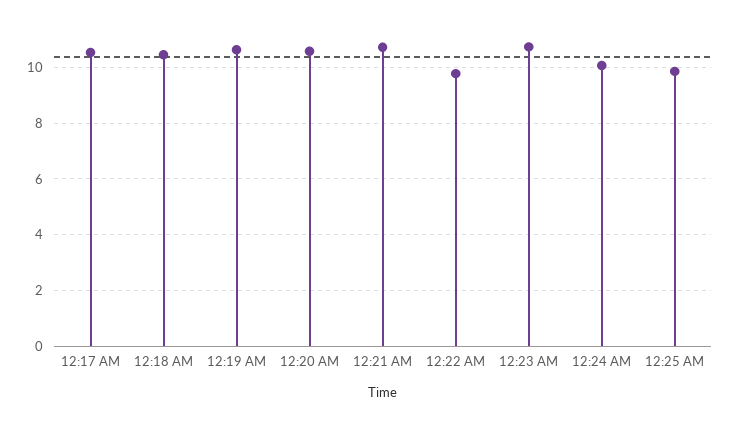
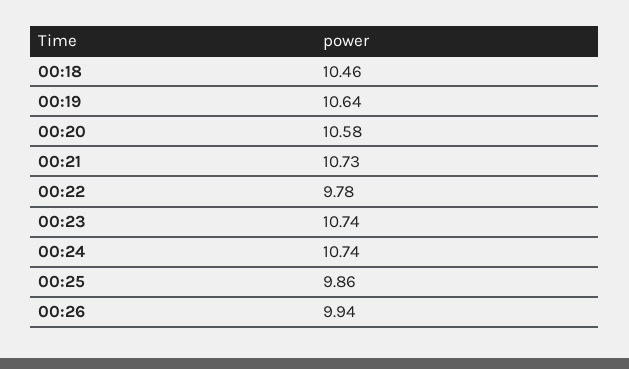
12:17 AM: 10.5 -> none
12:24 AM: 10 -> 10.74
00:26: none -> 9.94

